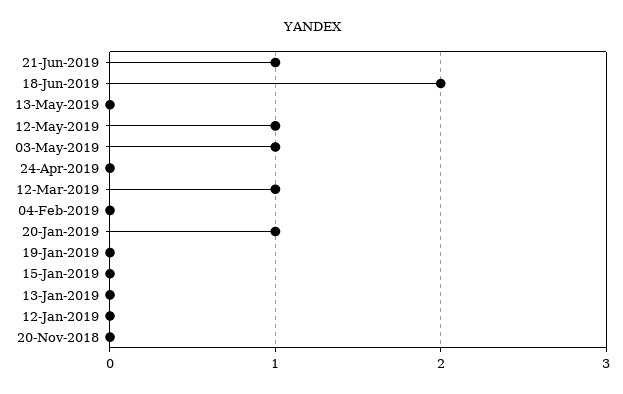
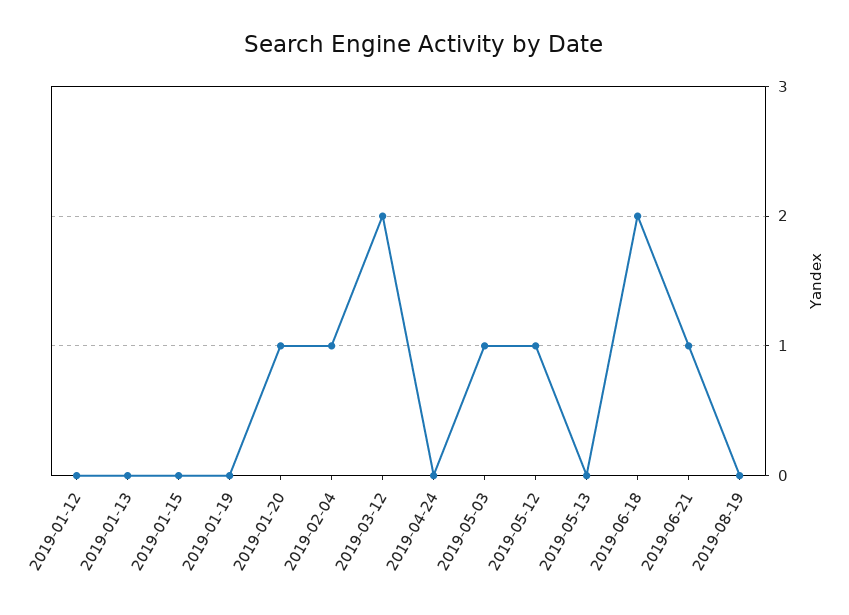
12-Mar-2019: 1 -> 2
04-Feb-2019: 0 -> 1
20-Nov-2018: 0 -> none
2019-08-19: none -> 0

